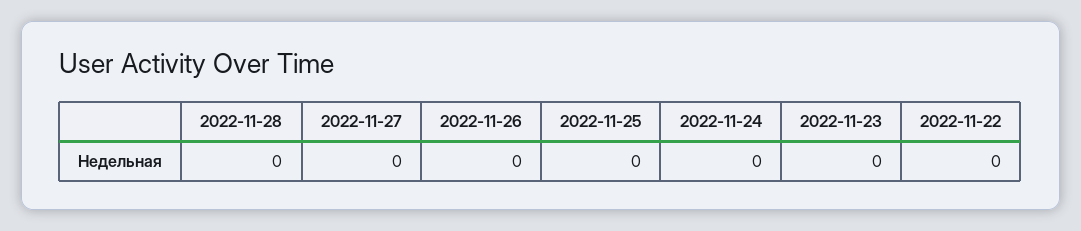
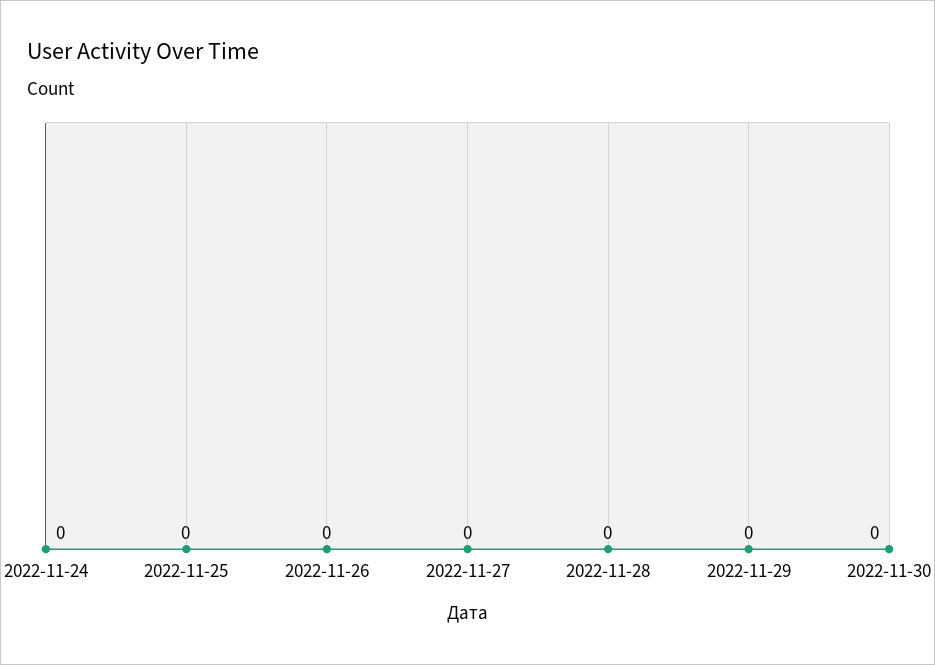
2022-11-23: 0 -> none
2022-11-22: 0 -> none
2022-11-29: none -> 0
2022-11-30: none -> 0

